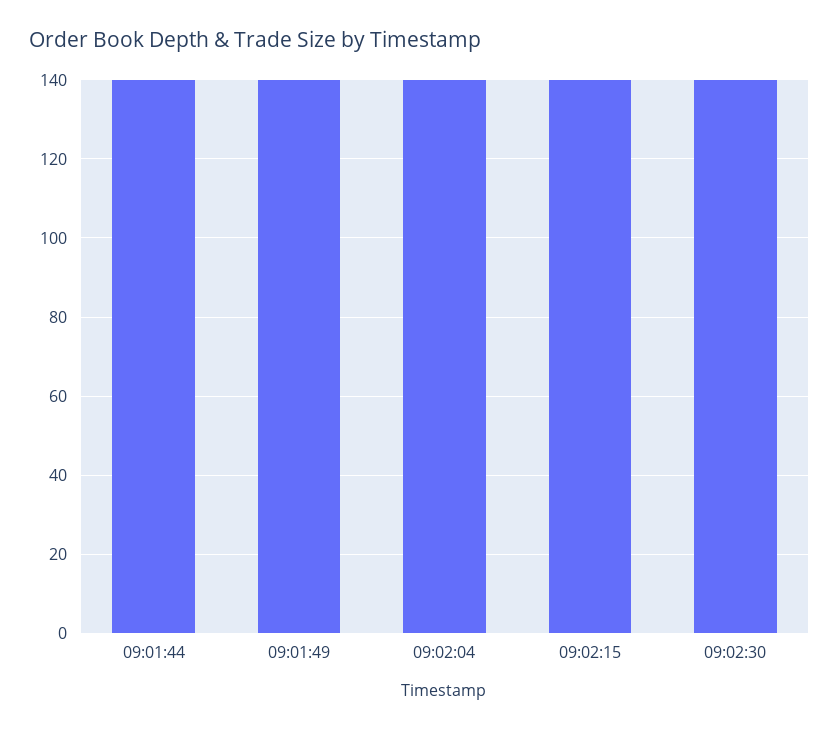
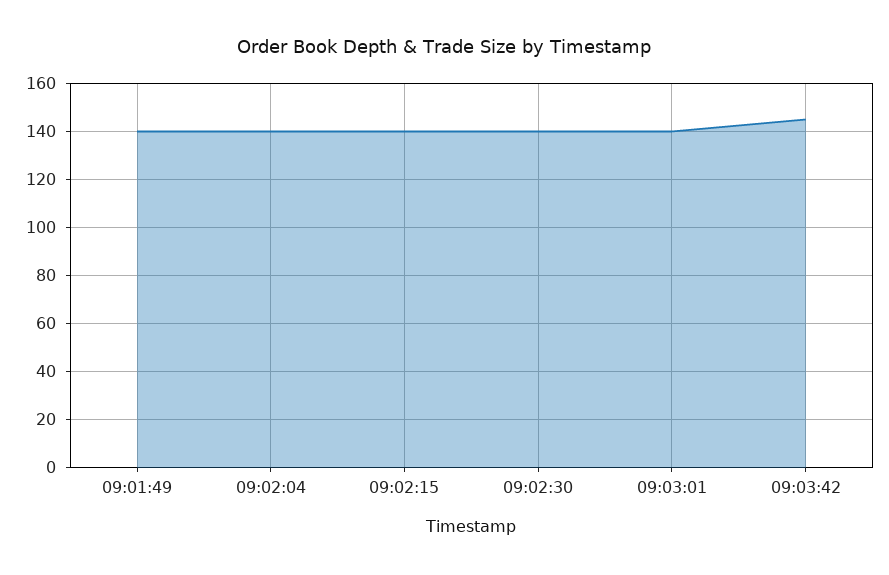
09:01:44: 140 -> none
09:03:01: none -> 140
09:03:42: none -> 145

